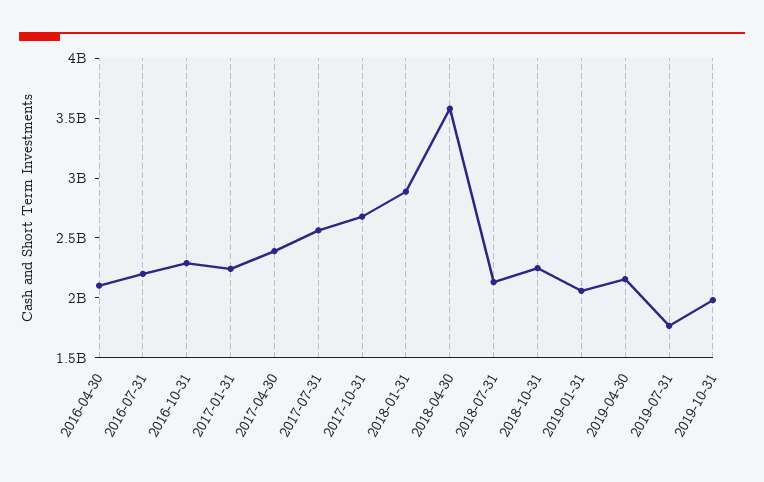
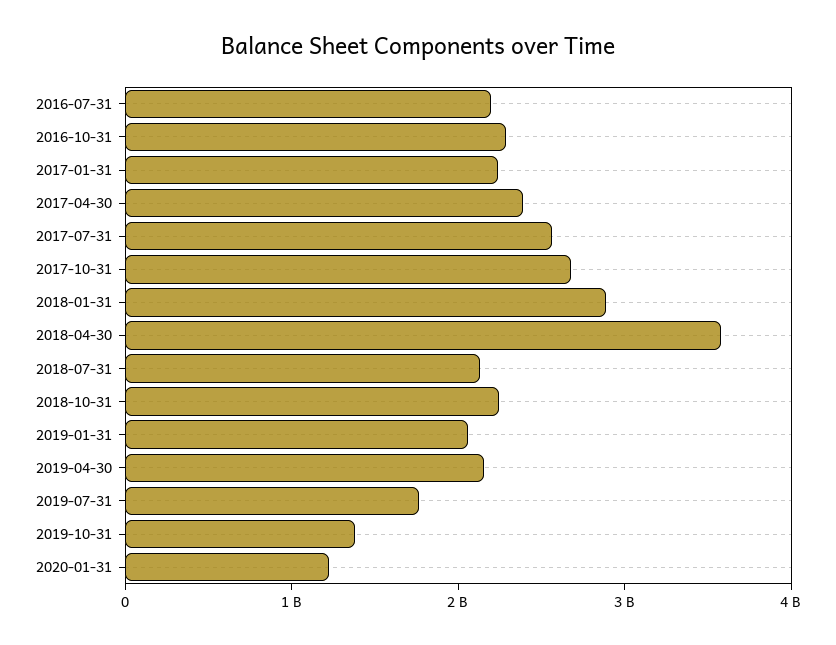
2016-04-30: 2100000000 -> none
2019-10-31: 2000000000 -> 1400000000
2020-01-31: none -> 1200000000

